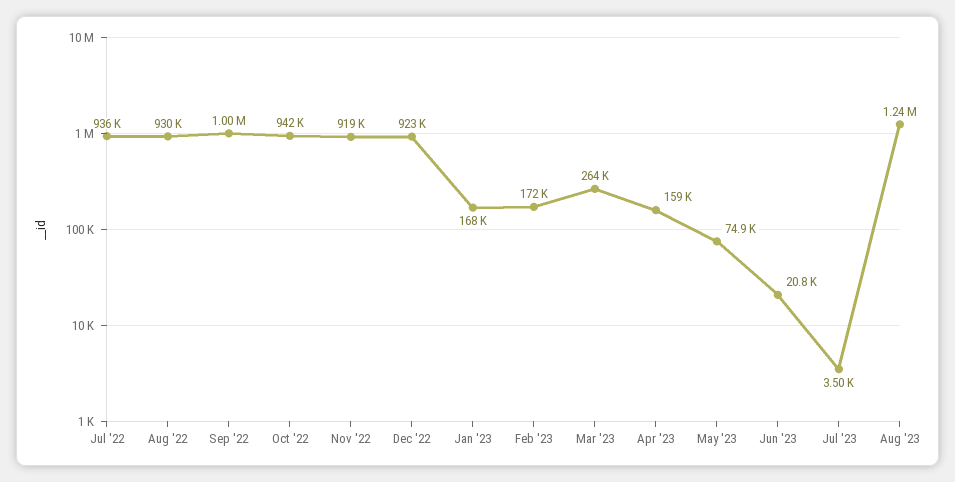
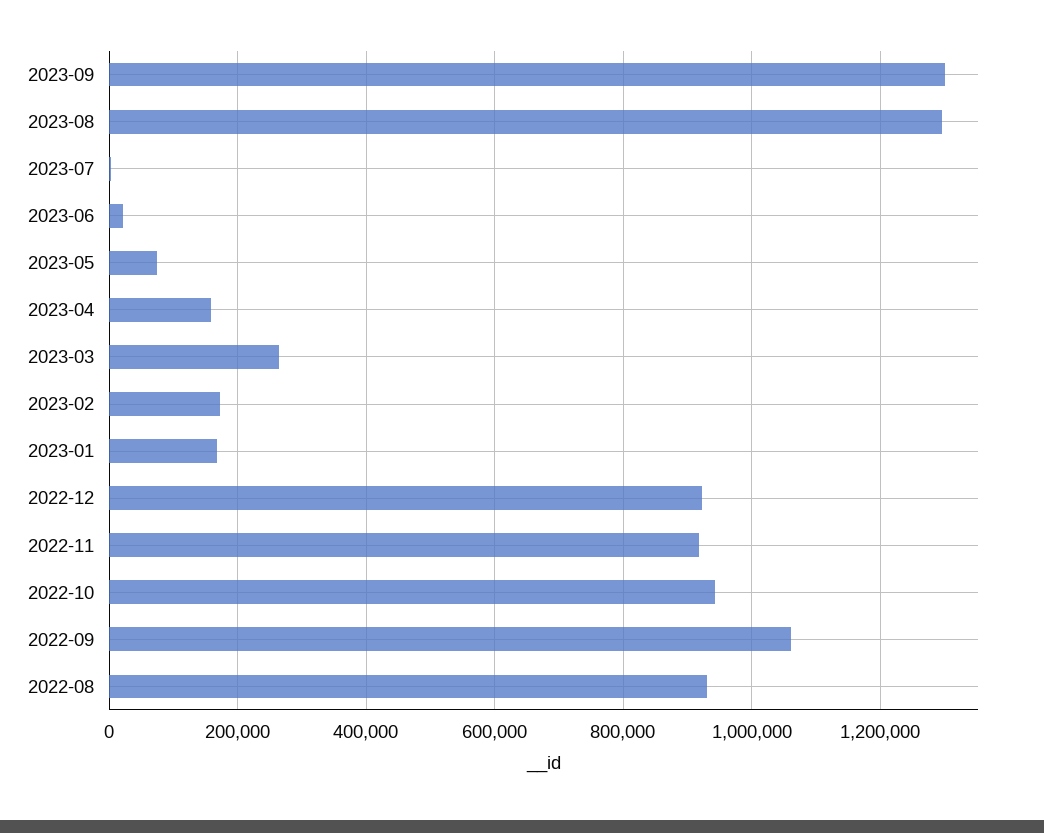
Jul '22: 936000 -> none
Sep '22: 1000000 -> 1060000
Aug '23: 1240000 -> 1300000
2023-09: none -> 1300000

